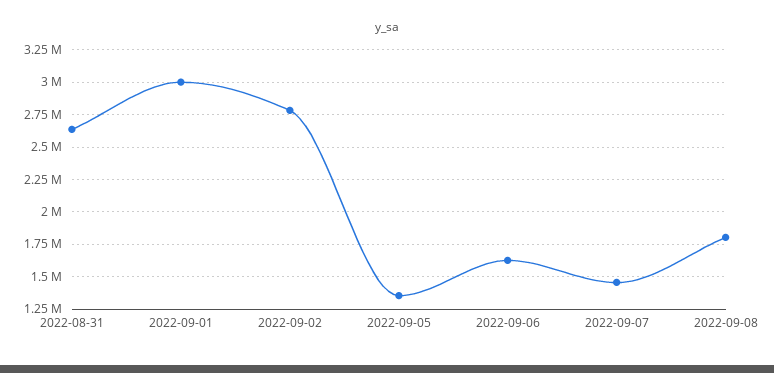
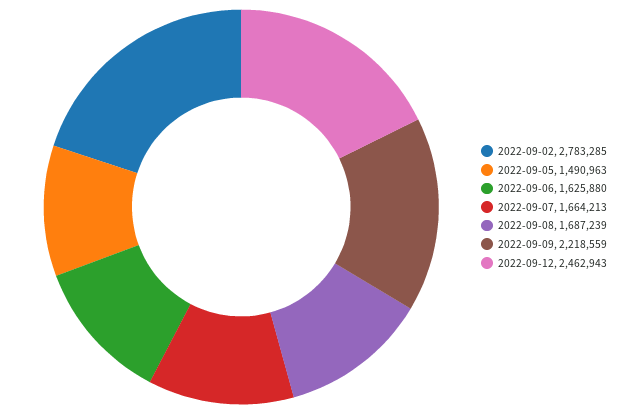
2022-08-31: 2650000 -> none
2022-09-01: 3000000 -> none
2022-09-05: 1350000 -> 1490963
2022-09-07: 1450000 -> 1664213
2022-09-08: 1800000 -> 1687239
2022-09-09: none -> 2218559
2022-09-12: none -> 2462943

